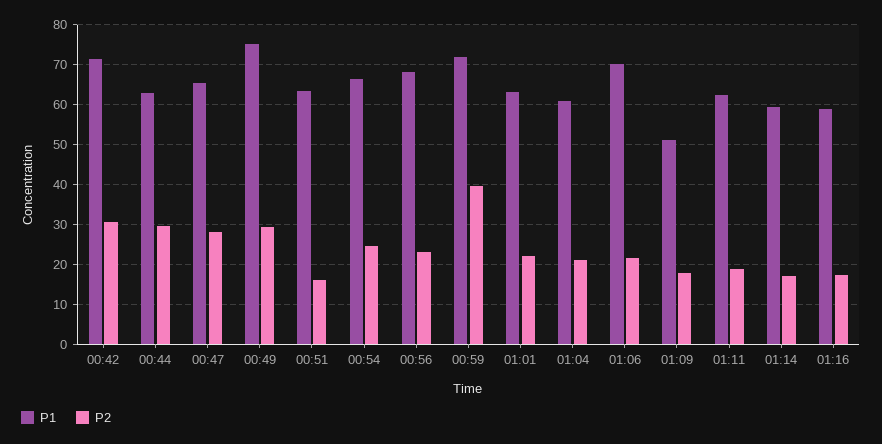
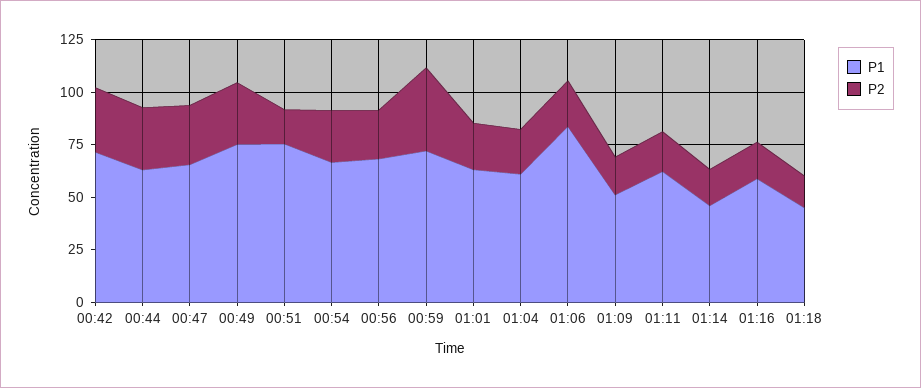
P1, 00:51: 64 -> 75
P1, 01:06: 70 -> 85
P1, 01:14: 60 -> 45
P1, 01:18: none -> 45
P2, 01:18: none -> 15

